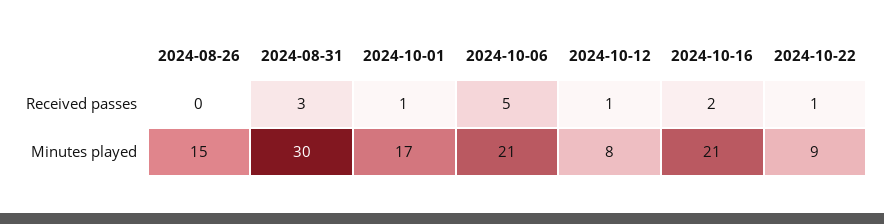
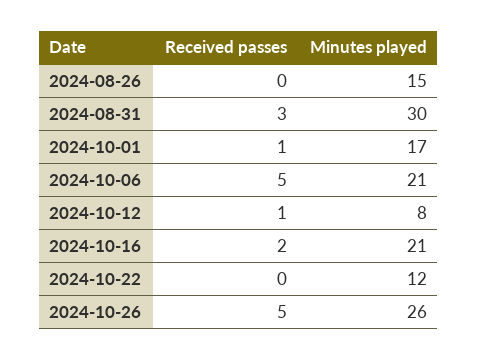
2024-10-22, Received passes: 1 -> 0
2024-10-22, Minutes played: 9 -> 12
2024-10-26, Received passes: none -> 5
2024-10-26, Minutes played: none -> 26

